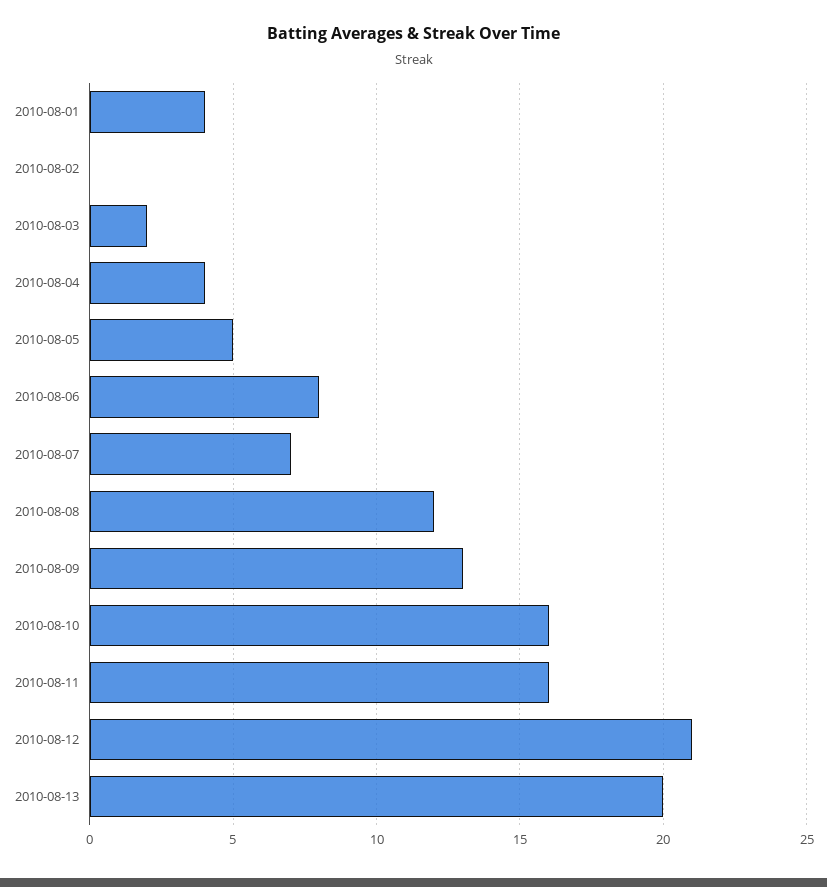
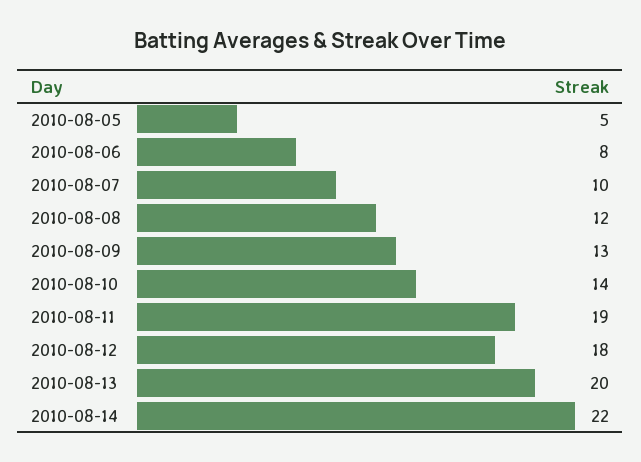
2010-08-01: 4 -> none
2010-08-02: 0 -> none
2010-08-03: 2 -> none
2010-08-04: 4 -> none
2010-08-07: 7 -> 10
2010-08-10: 16 -> 14
2010-08-11: 16 -> 19
2010-08-12: 21 -> 18
2010-08-14: none -> 22

